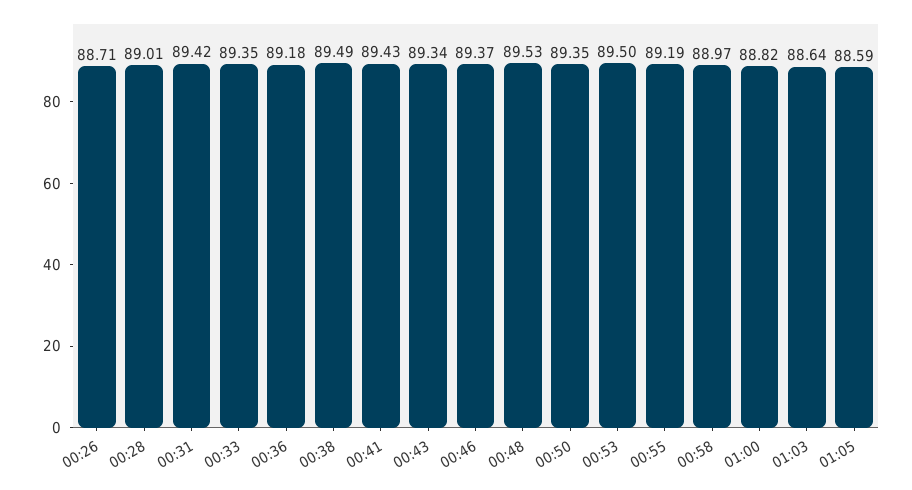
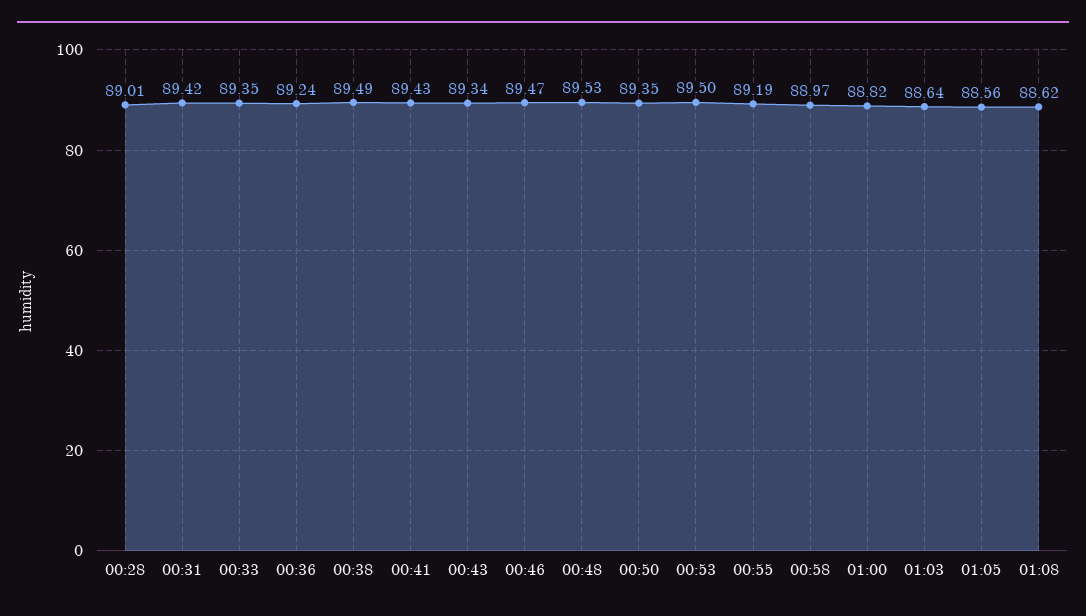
00:26: 88.71 -> none
00:36: 89.18 -> 89.24
00:46: 89.37 -> 89.47
01:05: 88.59 -> 88.56
01:08: none -> 88.62

